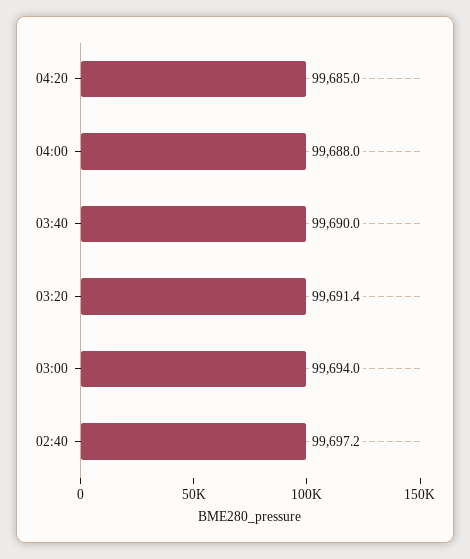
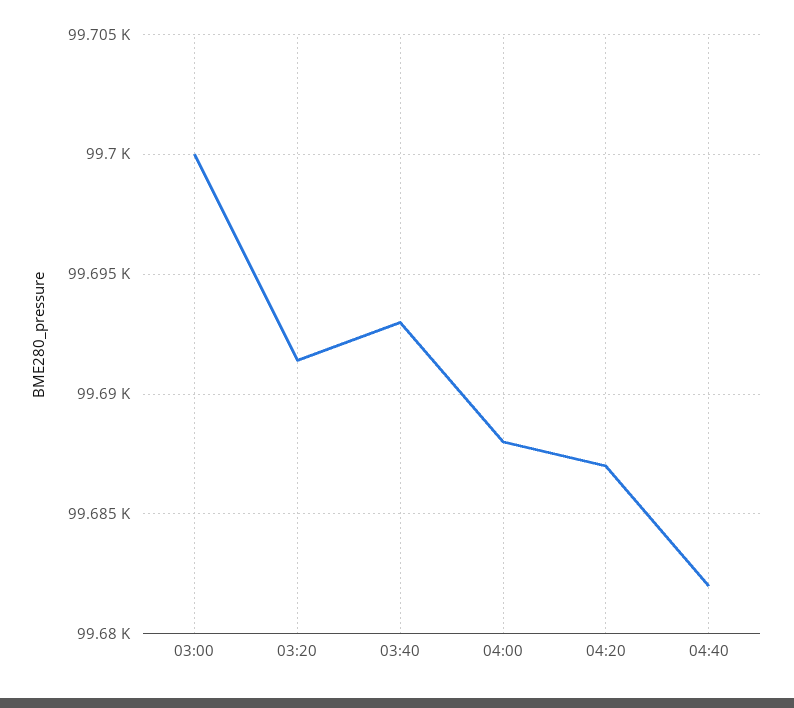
04:20: 99685 -> 99687
03:40: 99690 -> 99693
03:00: 99694 -> 99700
02:40: 99697.2 -> none
04:40: none -> 99682

